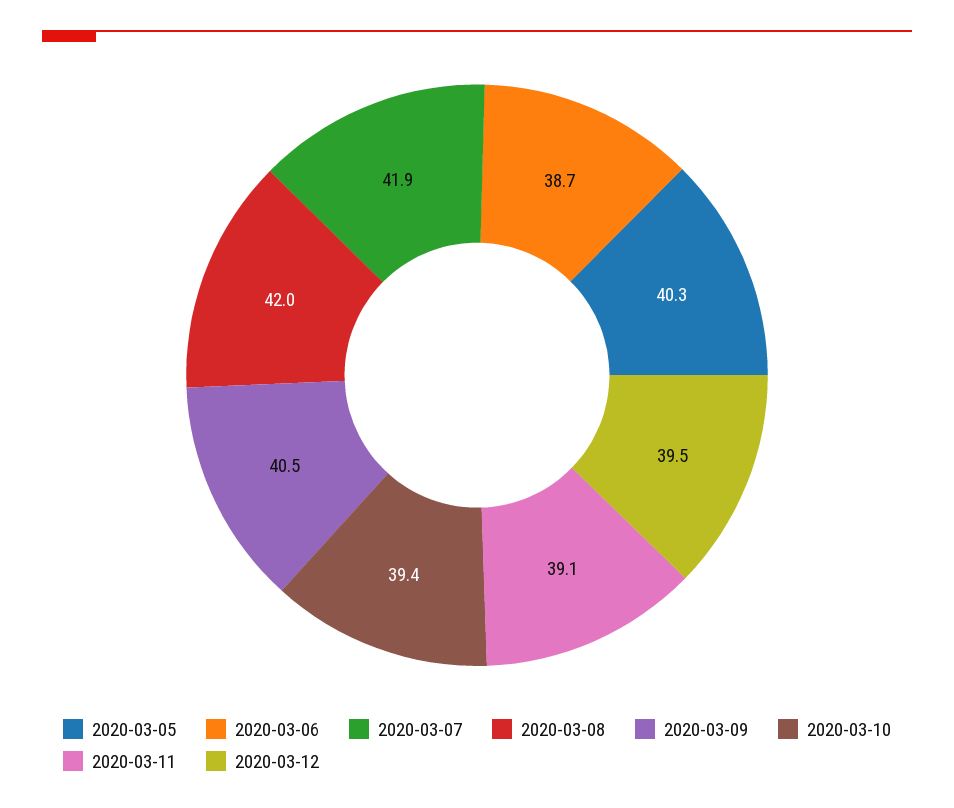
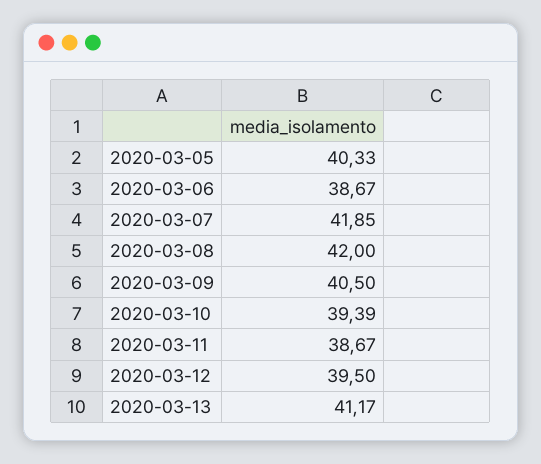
2020-03-11: 39.1 -> 38.67
2020-03-13: none -> 41.17

